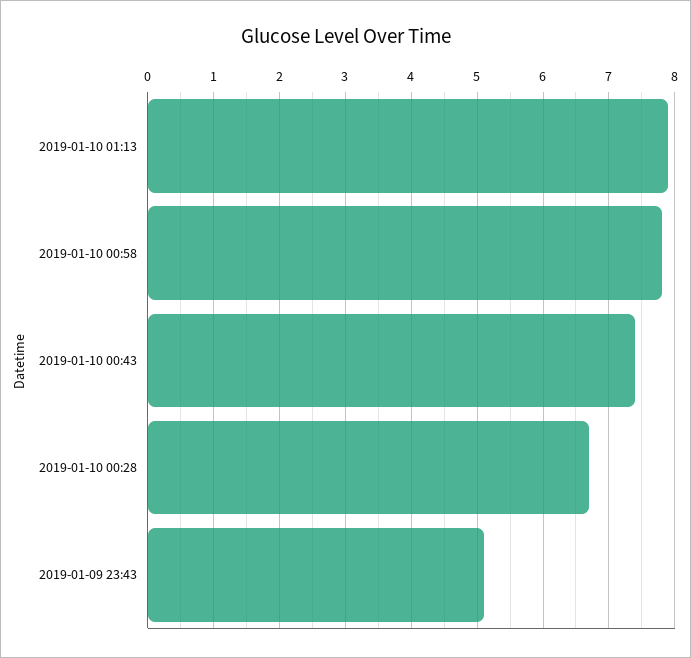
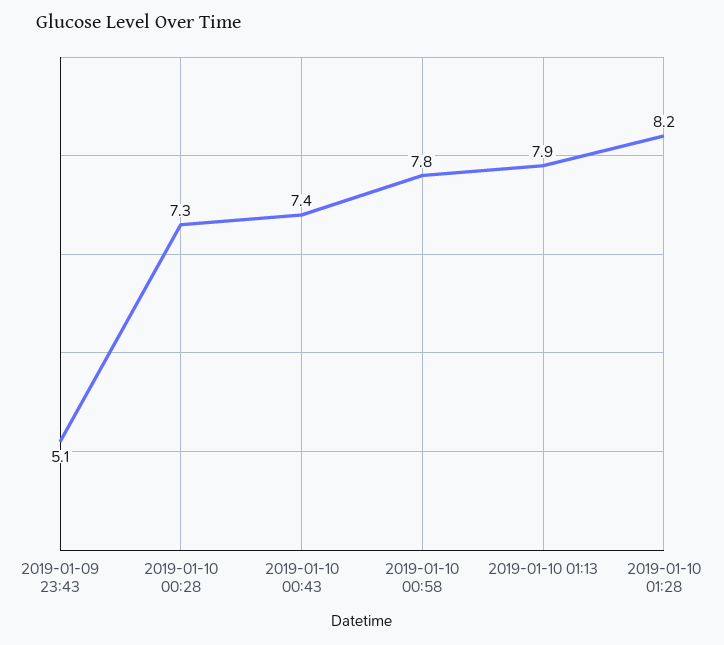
2019-01-10 00:28: 6.7 -> 7.3
2019-01-10 01:28: none -> 8.2

